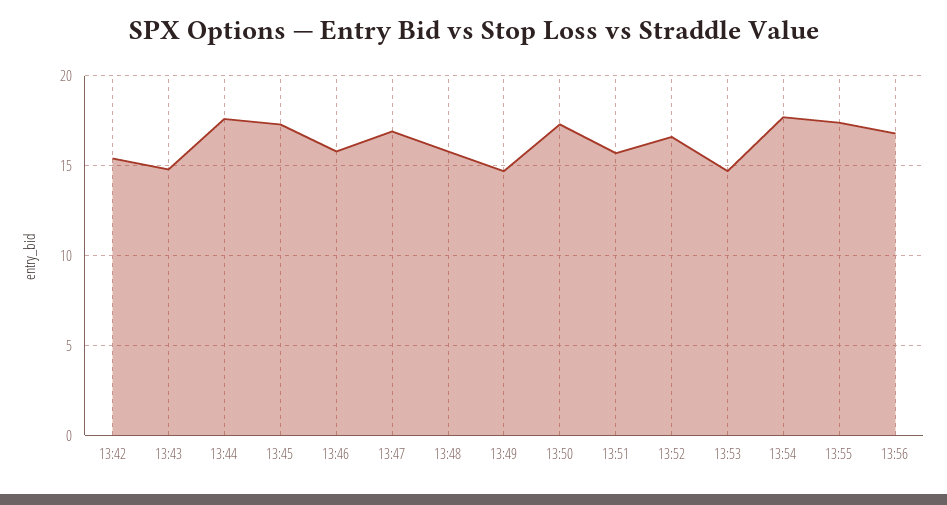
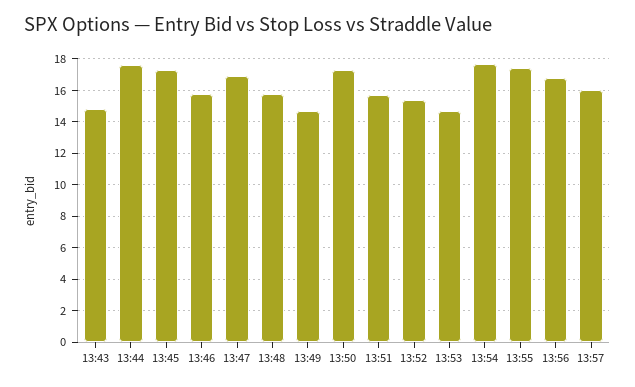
13:42: 15.5 -> none
13:52: 16.5 -> 15.5
13:57: none -> 16

